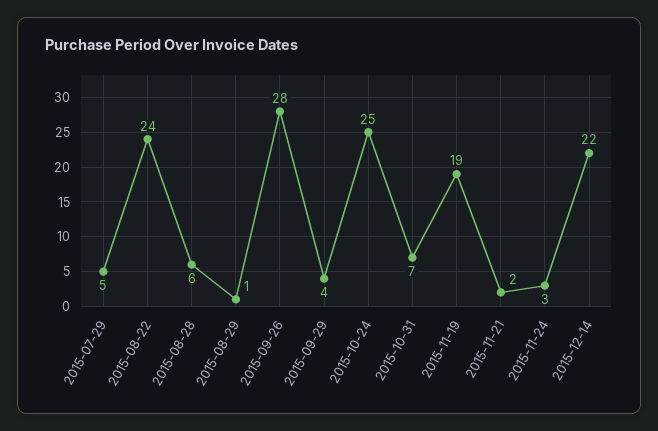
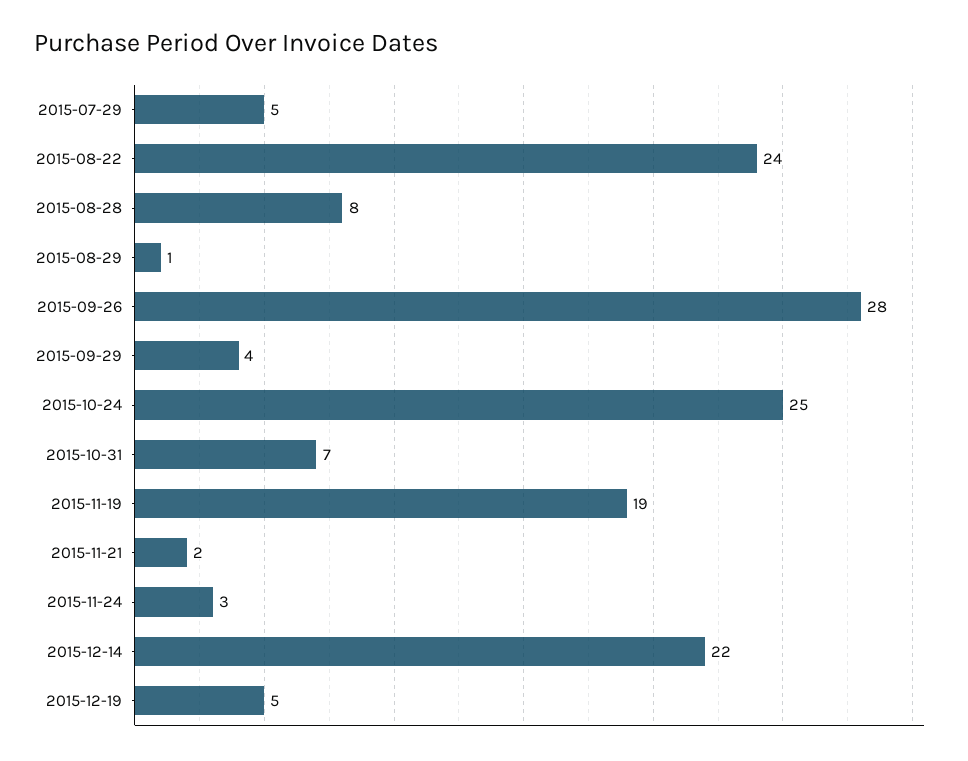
2015-08-28: 6 -> 8
2015-12-19: none -> 5

